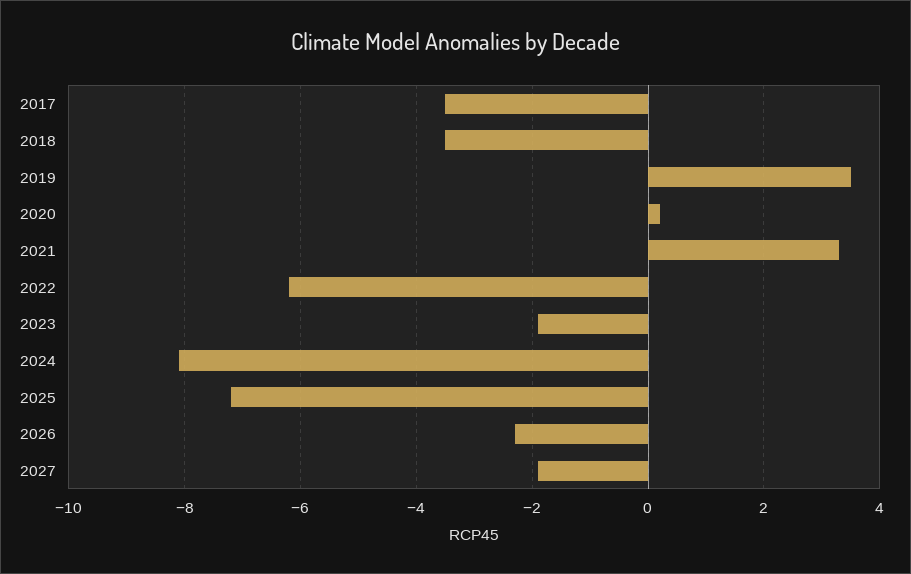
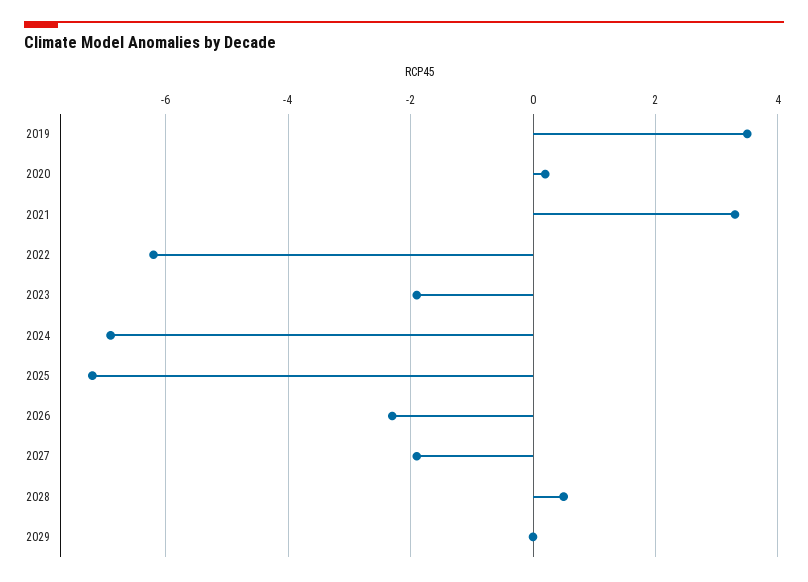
2017: -3.5 -> none
2018: -3.5 -> none
2024: -8 -> -7
2028: none -> 0.5
2029: none -> 0

